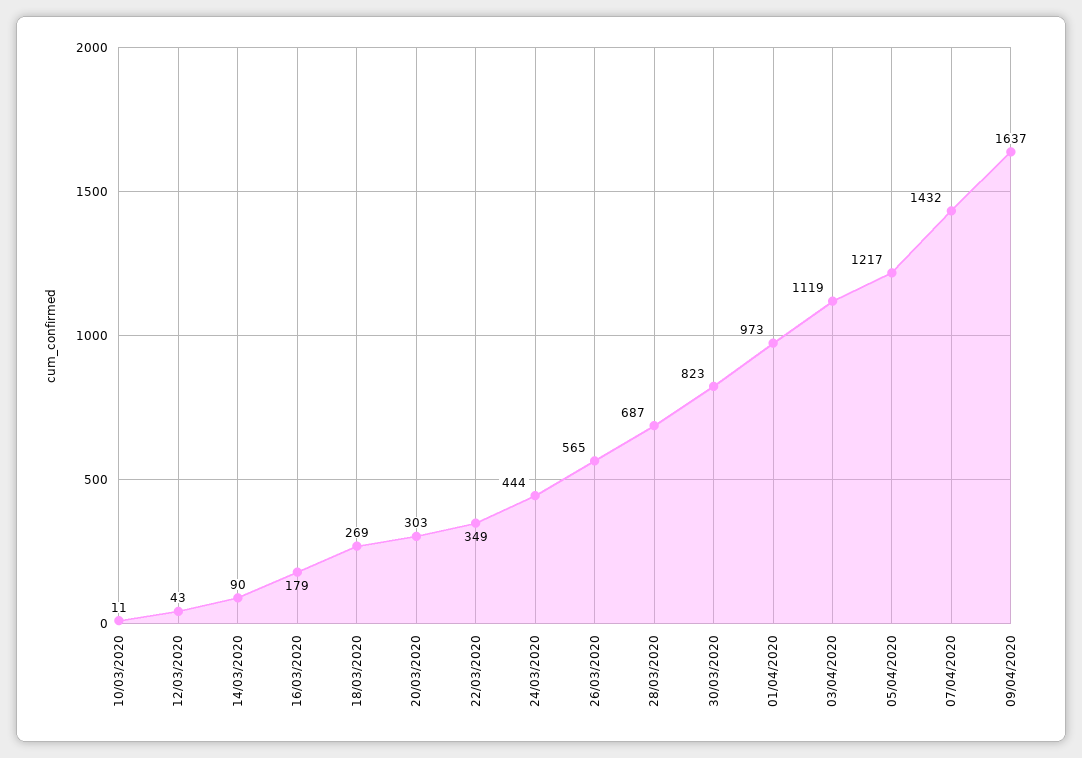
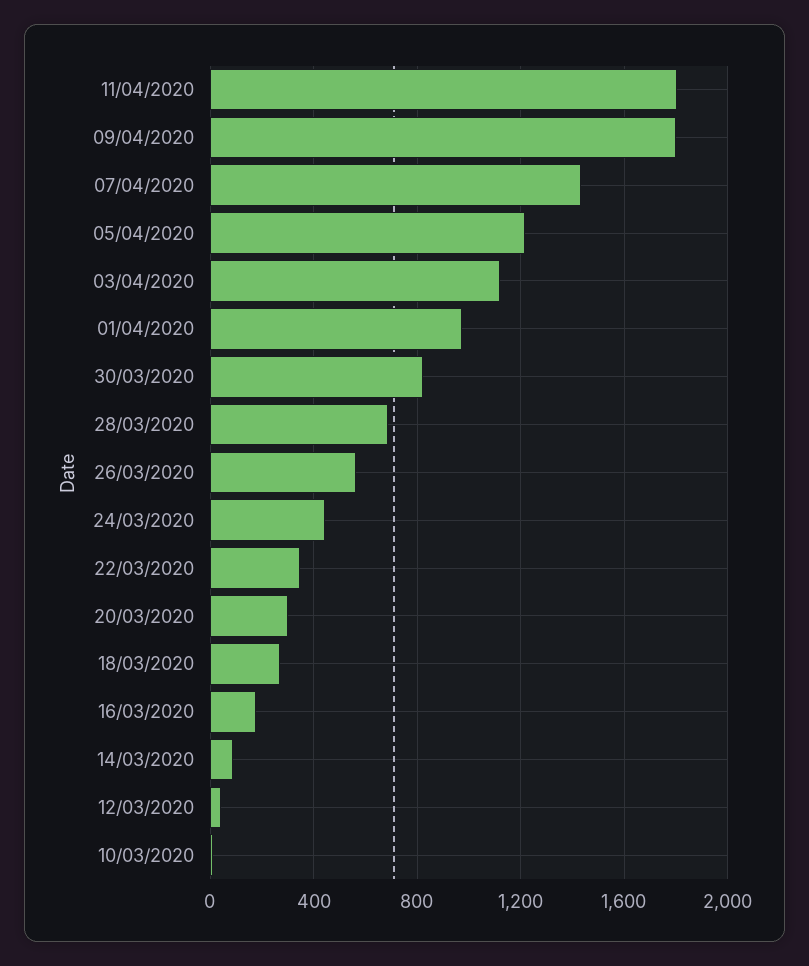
09/04/2020: 1637 -> 1800
11/04/2020: none -> 1800

